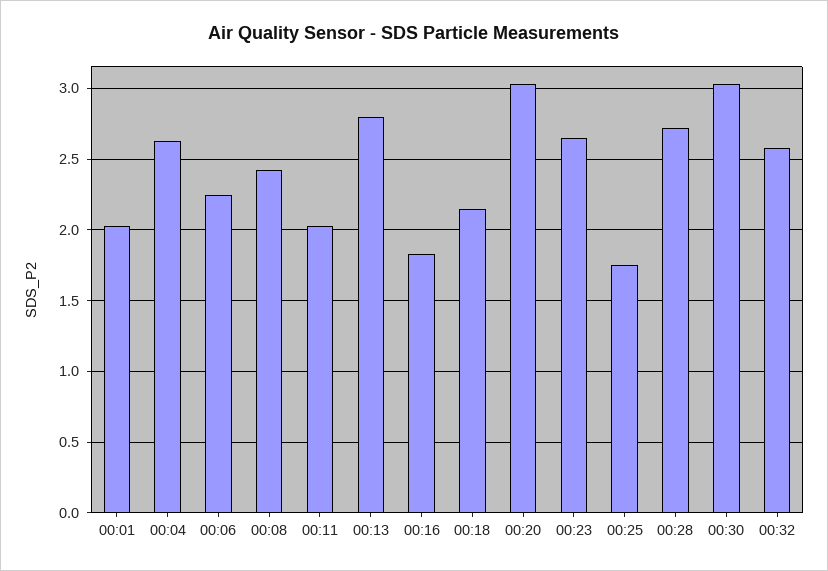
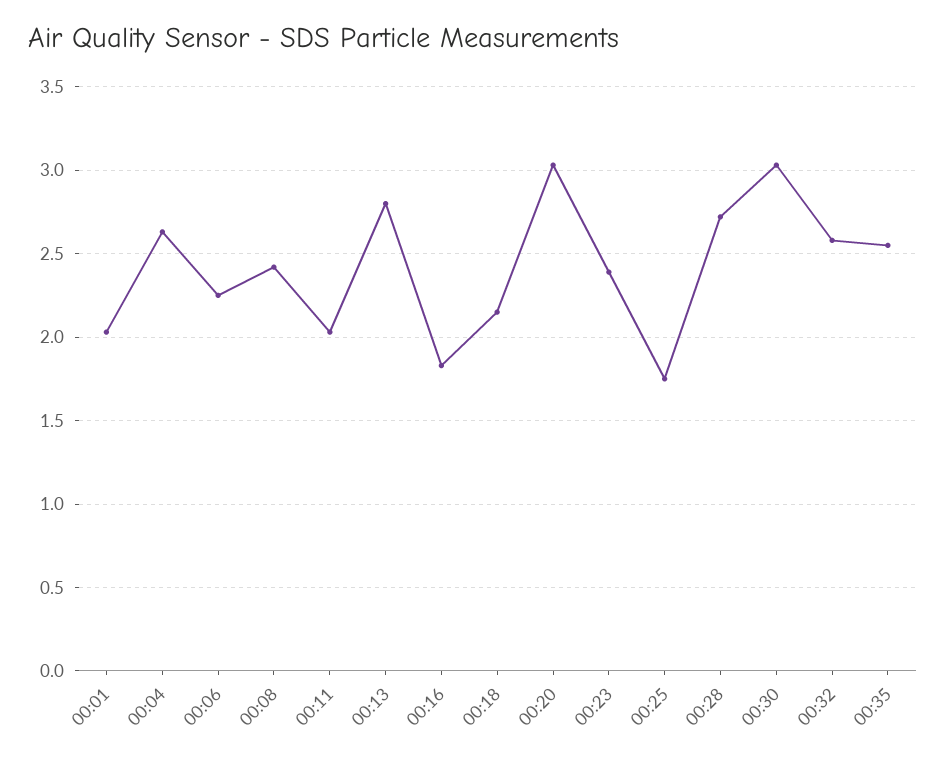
00:23: 2.65 -> 2.4
00:35: none -> 2.55

